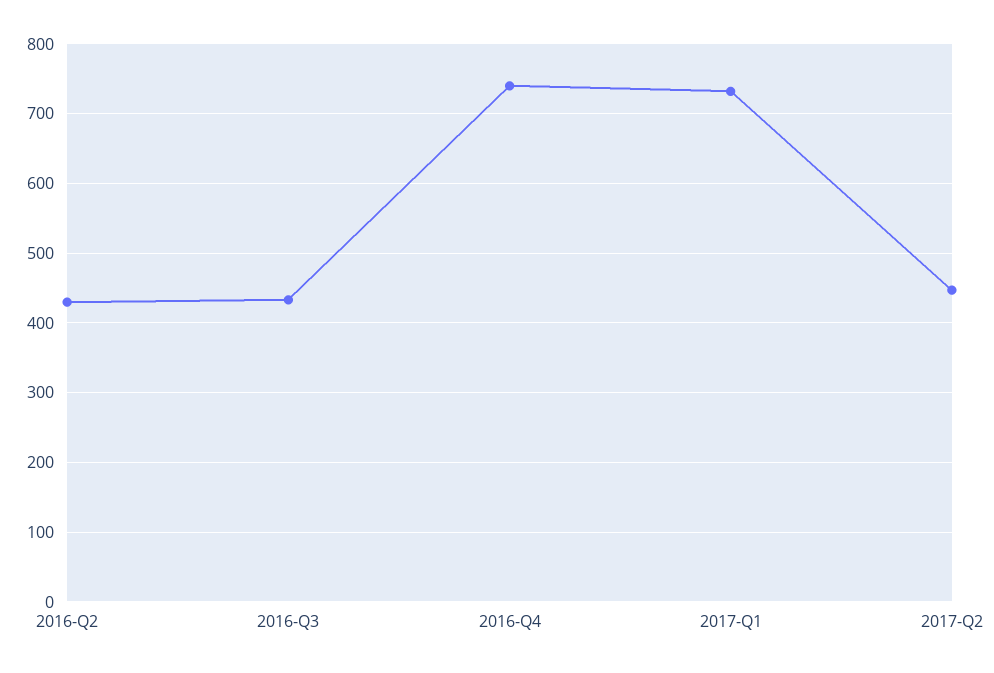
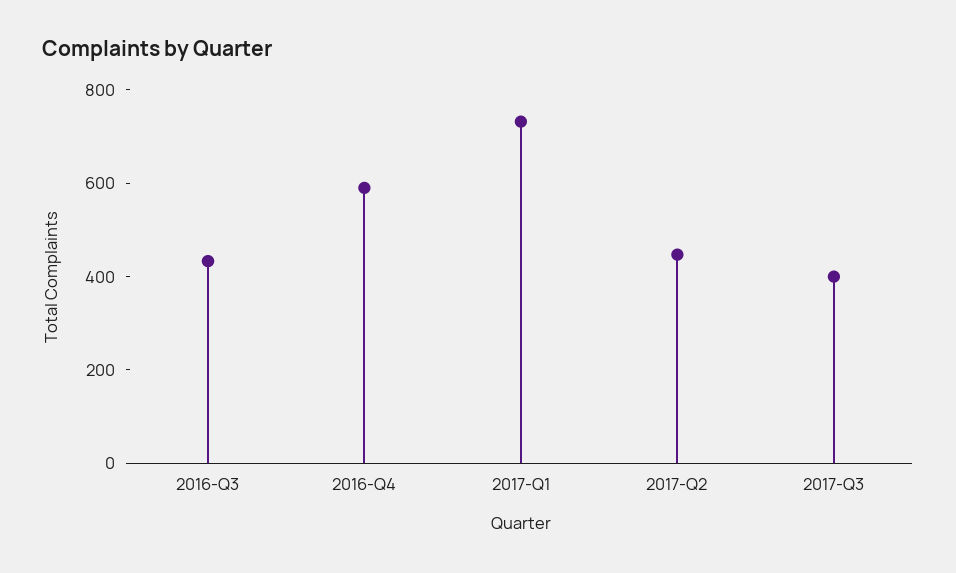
2016-Q2: 430 -> none
2016-Q4: 740 -> 600
2017-Q3: none -> 400

